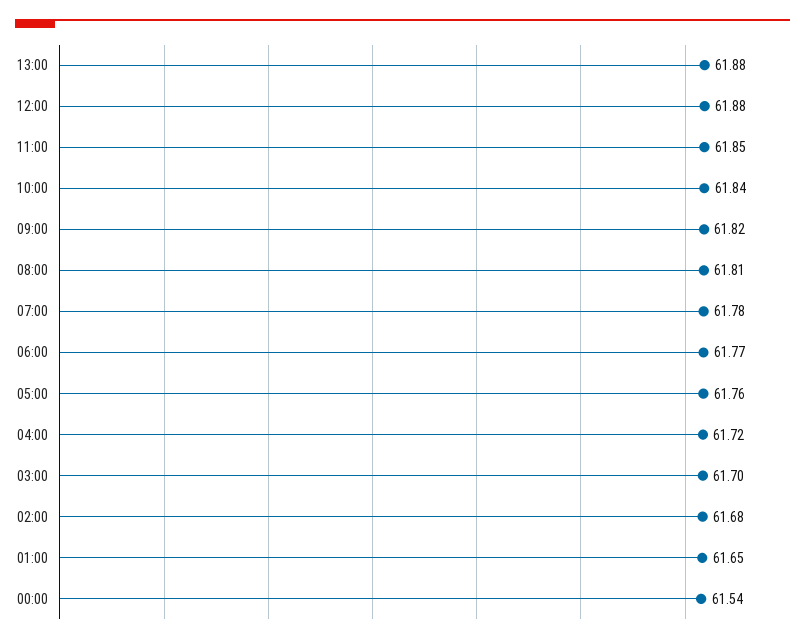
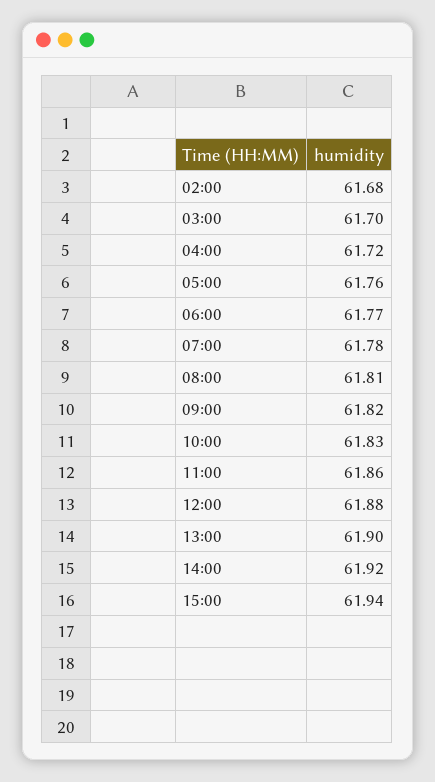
13:00: 61.88 -> 61.9
11:00: 61.85 -> 61.86
10:00: 61.84 -> 61.83
01:00: 61.65 -> none
00:00: 61.54 -> none
14:00: none -> 61.92
15:00: none -> 61.94

